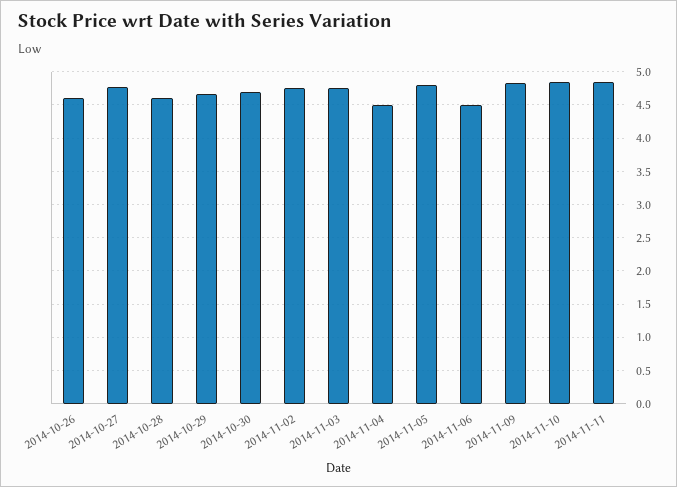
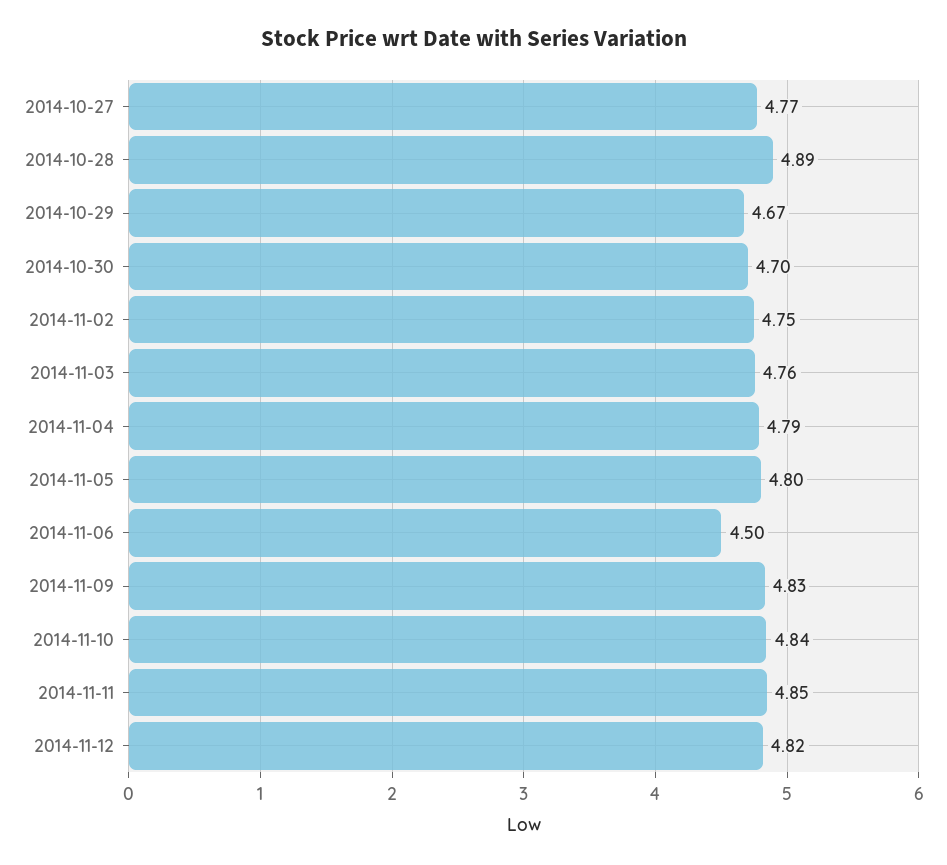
2014-10-26: 4.6 -> none
2014-10-28: 4.6 -> 4.89
2014-11-04: 4.5 -> 4.79
2014-11-12: none -> 4.82

